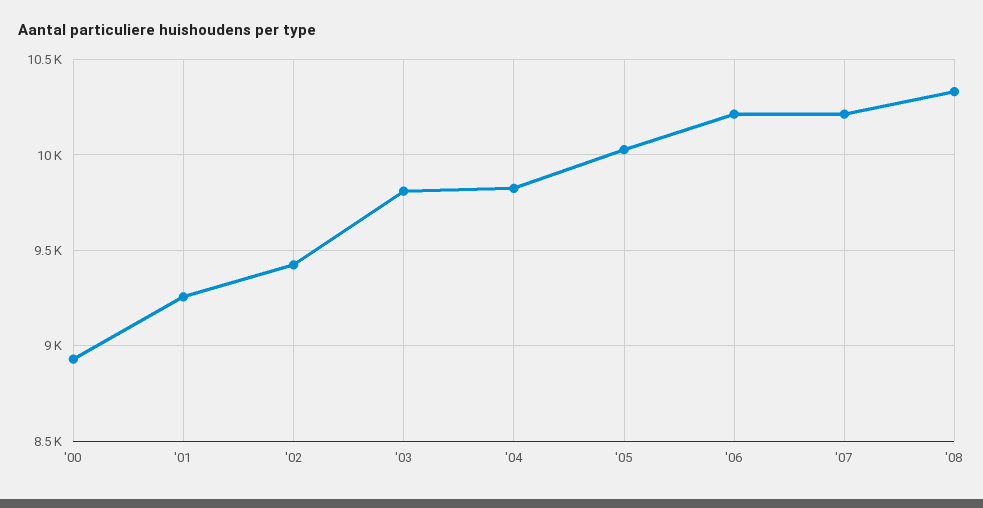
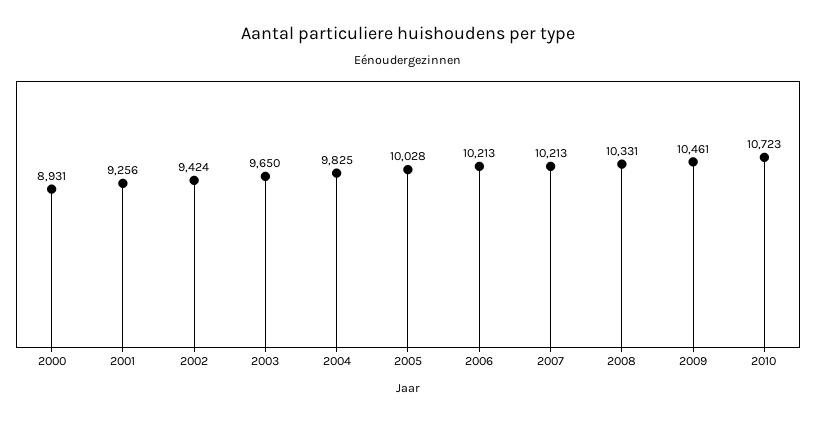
'03: 9800 -> 9650
2009: none -> 10461
2010: none -> 10723

